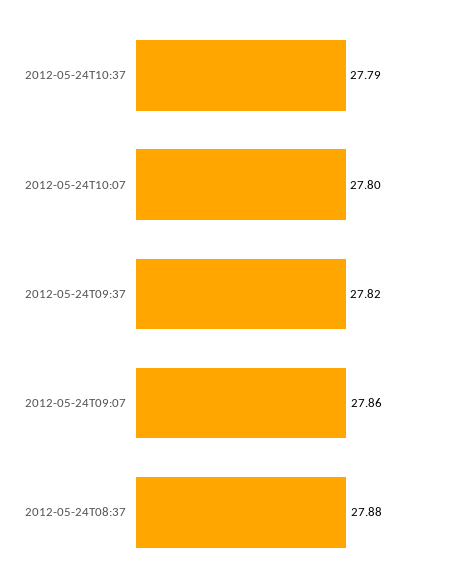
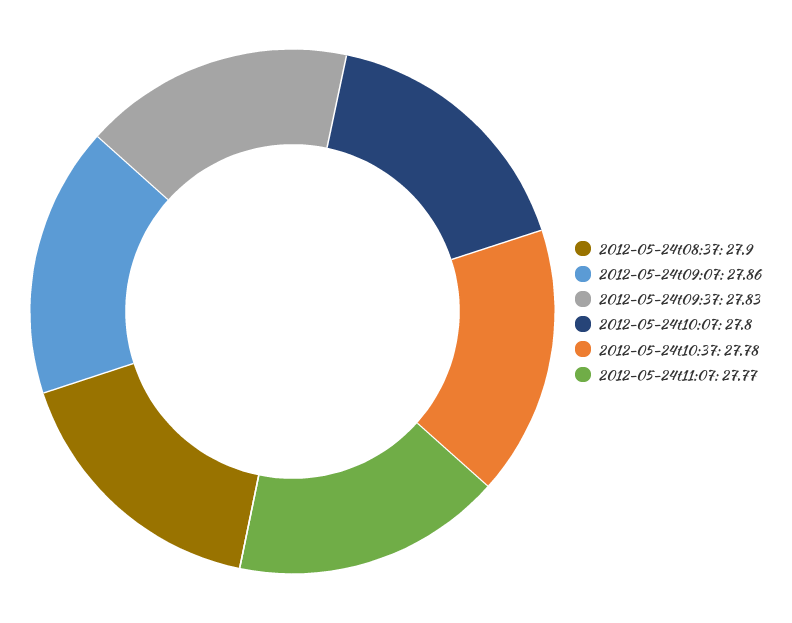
2012-05-24T10:37: 27.79 -> 27.78
2012-05-24T09:37: 27.82 -> 27.83
2012-05-24T08:37: 27.88 -> 27.9
2012-05-24t11:07: none -> 27.77

